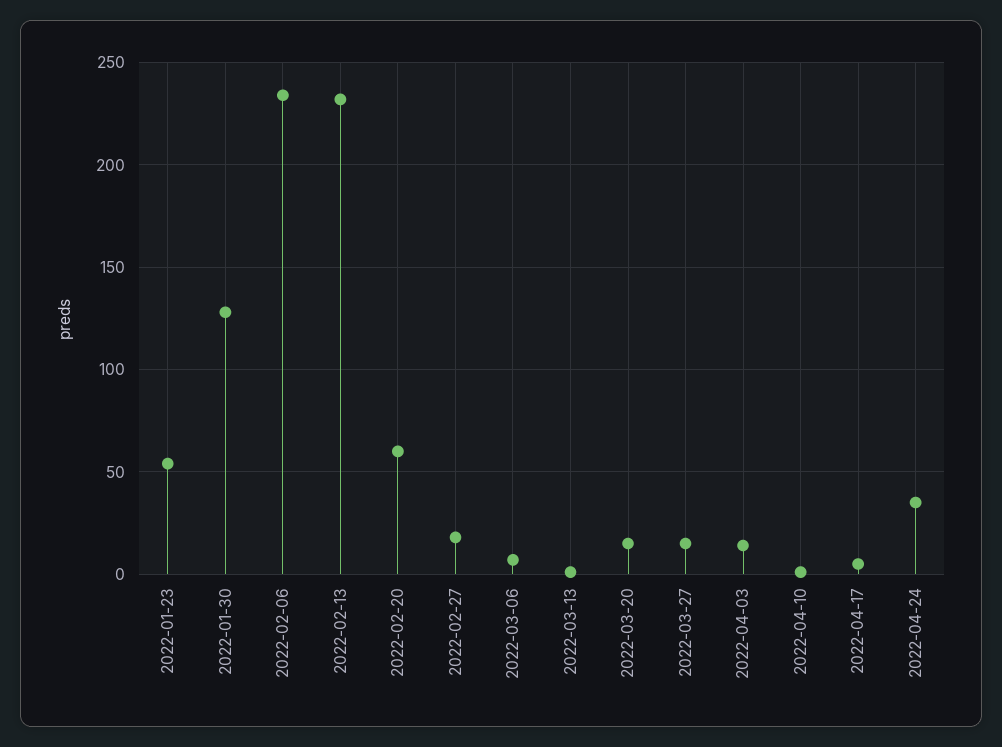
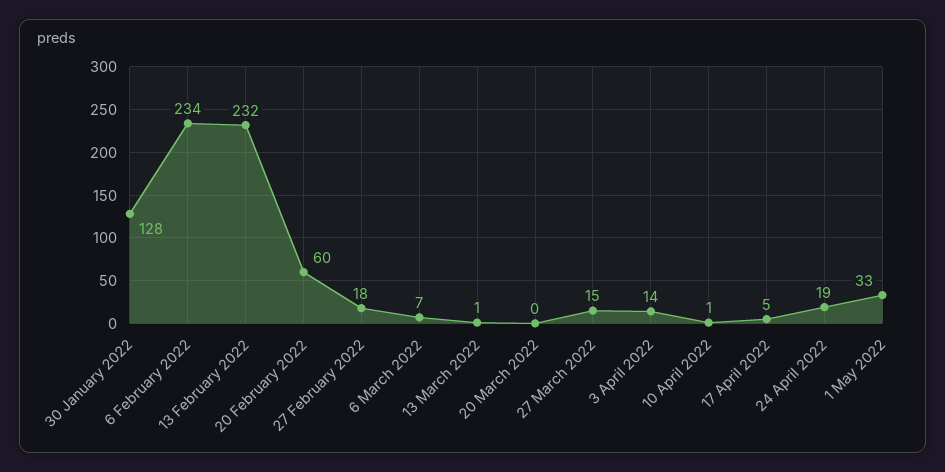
2022-01-23: 55 -> none
2022-03-20: 15 -> 0
2022-04-24: 35 -> 19
1 May 2022: none -> 33

